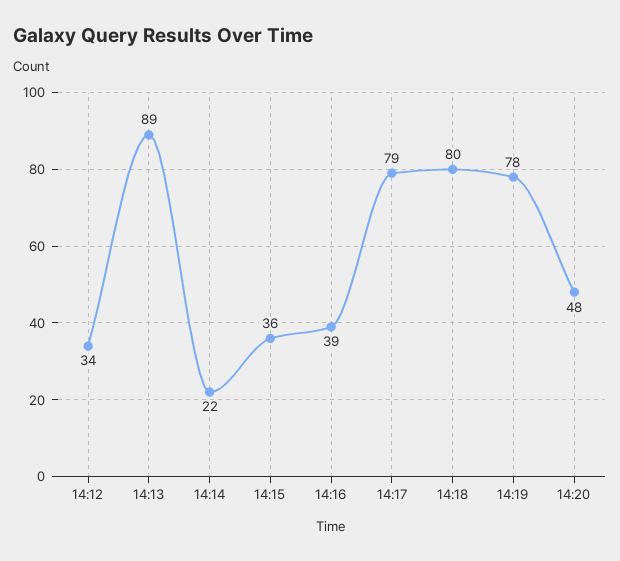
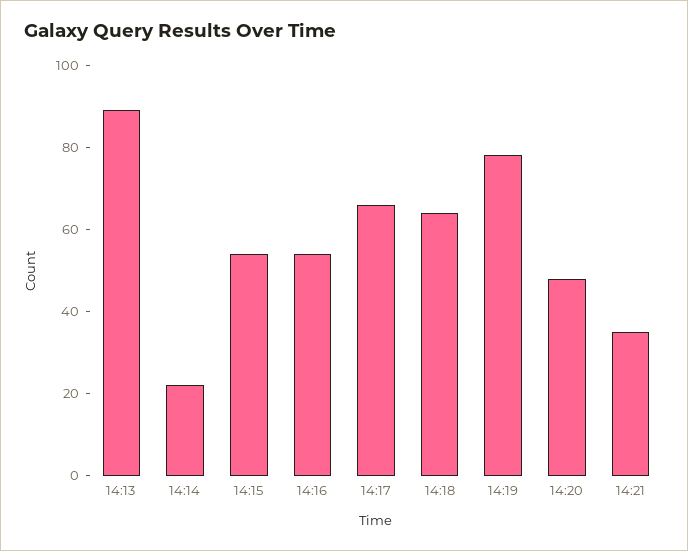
14:12: 34 -> none
14:15: 36 -> 55
14:16: 39 -> 55
14:17: 79 -> 65
14:18: 80 -> 65
14:21: none -> 35

